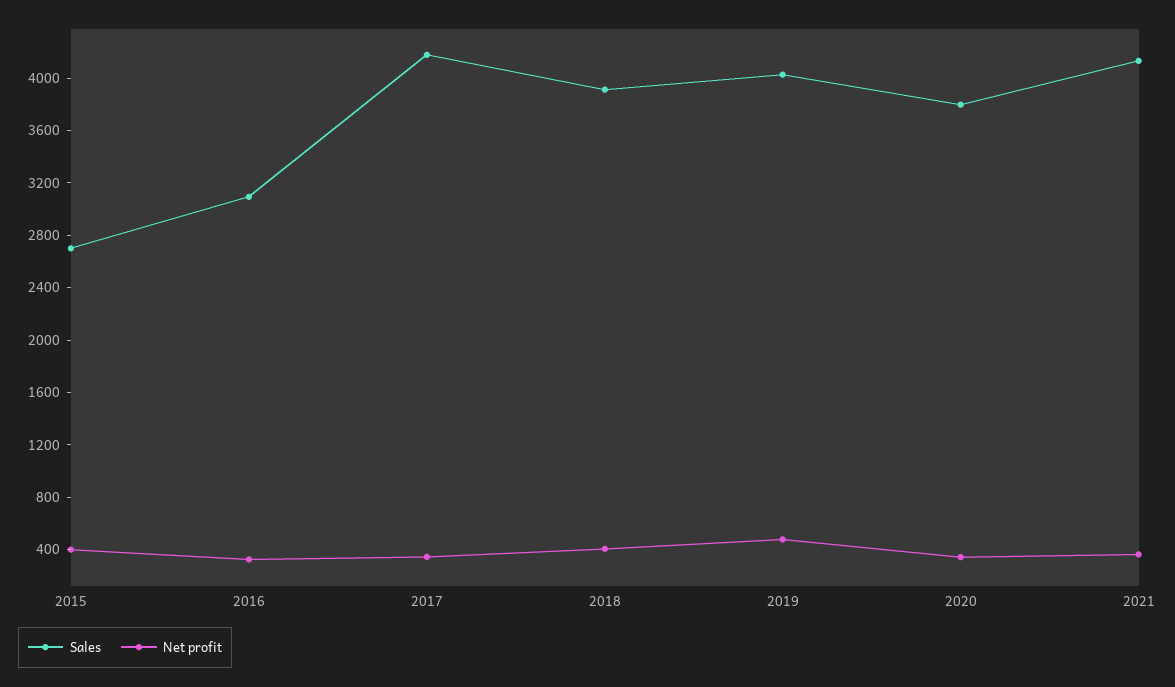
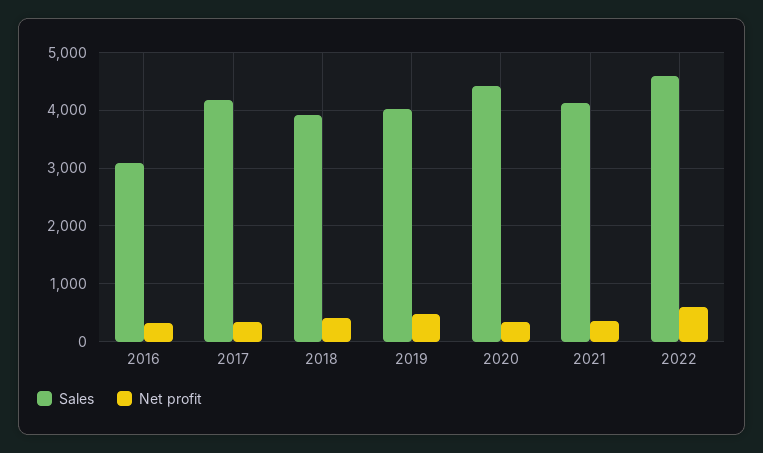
Sales, 2015: 2700 -> none
Net profit, 2015: 400 -> none
Sales, 2020: 3800 -> 4400
Sales, 2022: none -> 4600
Net profit, 2022: none -> 600

